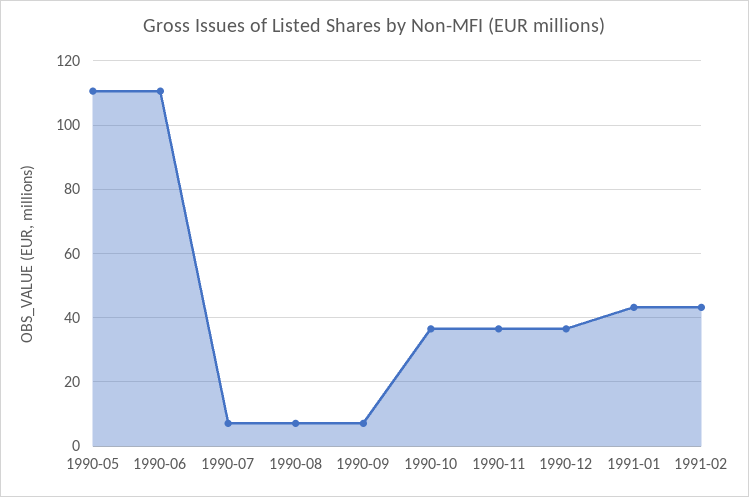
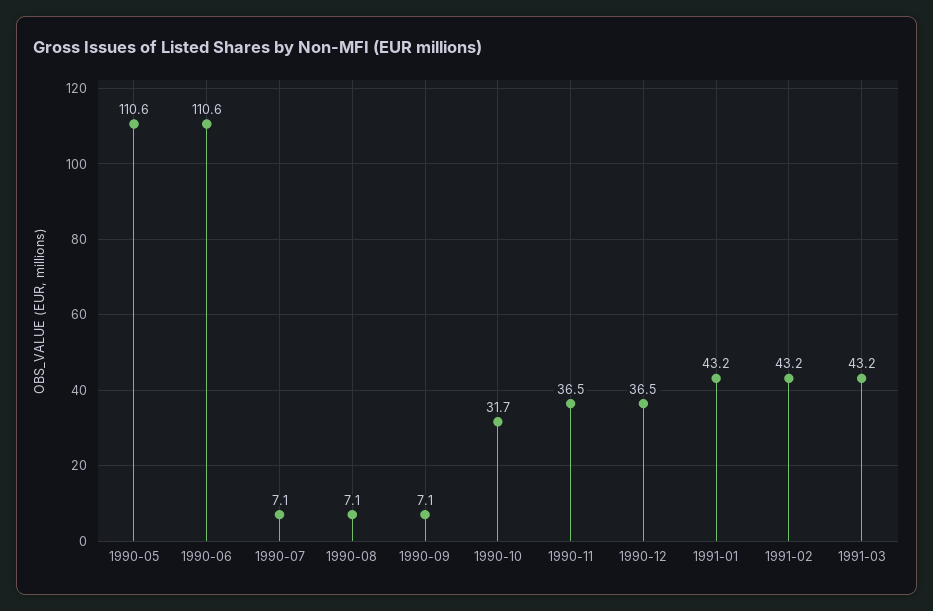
1990-10: 36 -> 31.7
1991-03: none -> 43.2

